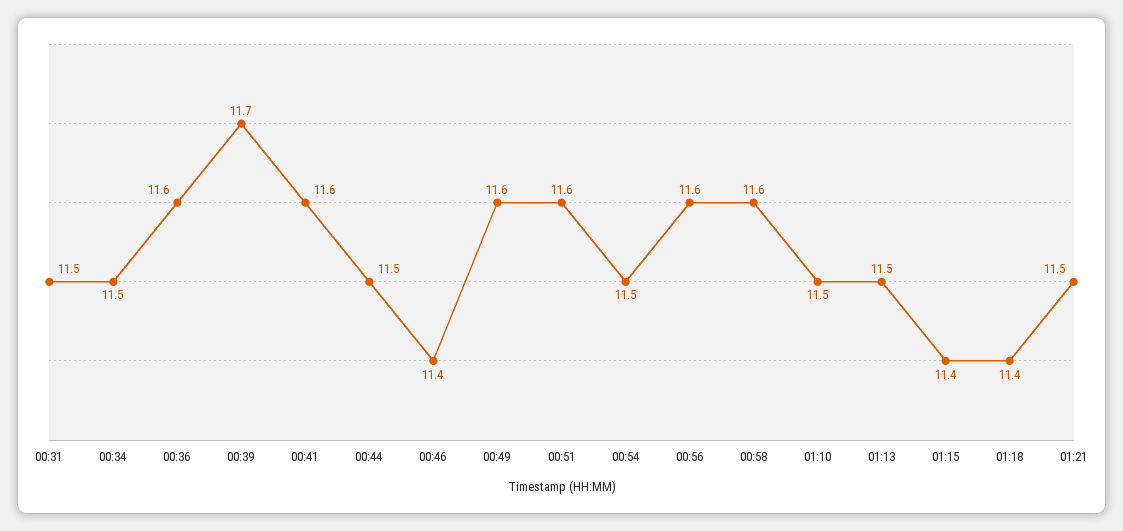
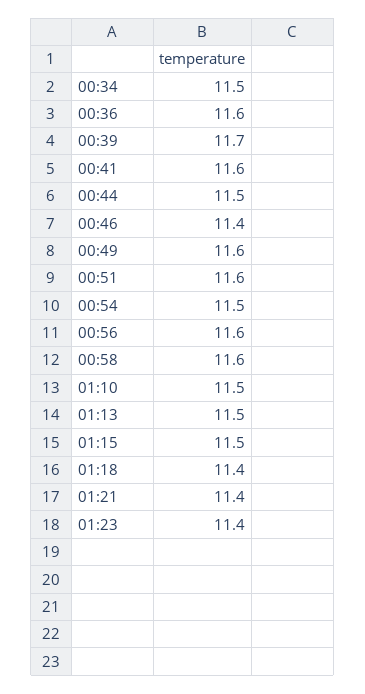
00:31: 11.5 -> none
01:15: 11.4 -> 11.5
01:21: 11.5 -> 11.4
01:23: none -> 11.4

